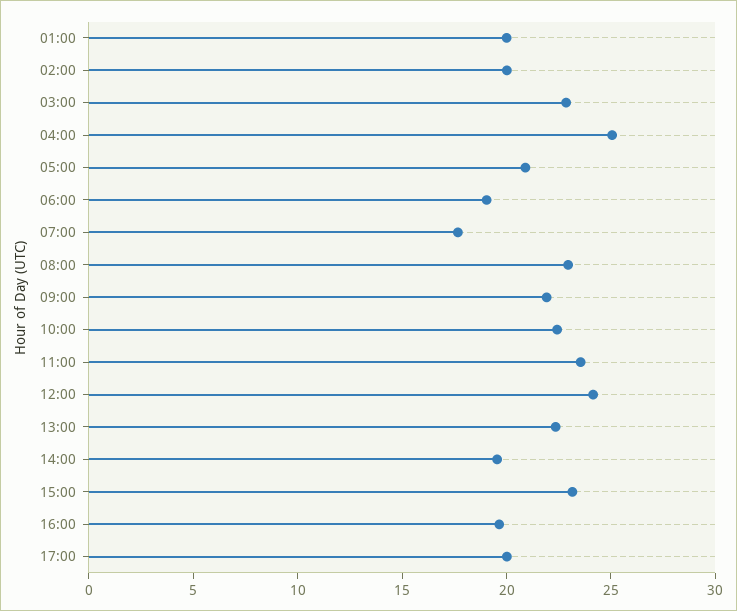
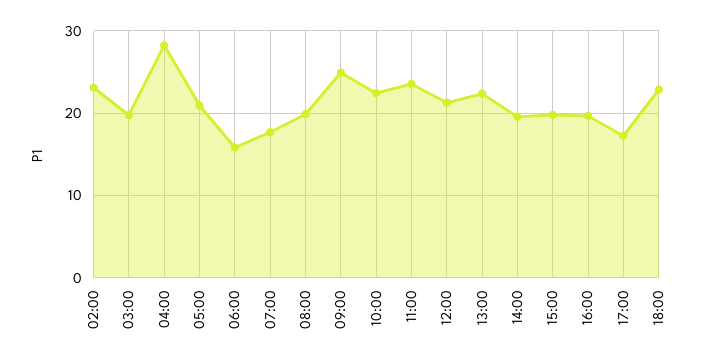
01:00: 20 -> none
02:00: 20 -> 23
03:00: 23 -> 20
04:00: 25 -> 28
06:00: 19 -> 16
08:00: 23 -> 20
09:00: 22 -> 25
12:00: 24 -> 21
15:00: 23 -> 20
17:00: 20 -> 17
18:00: none -> 23

